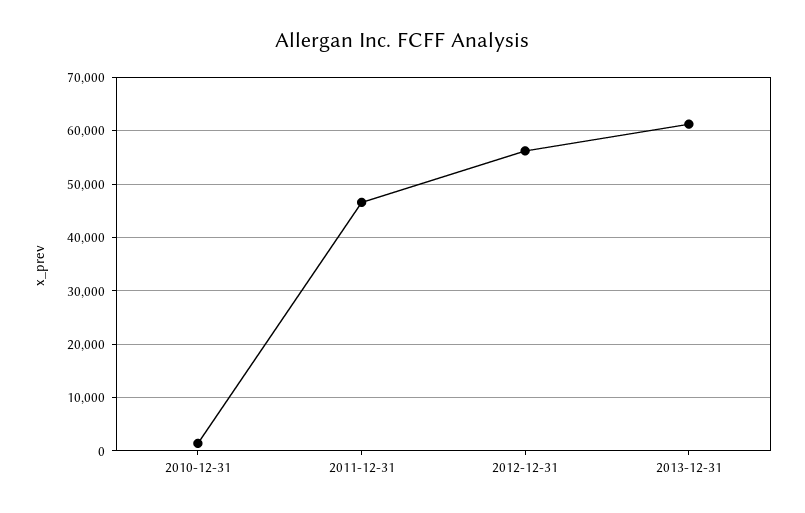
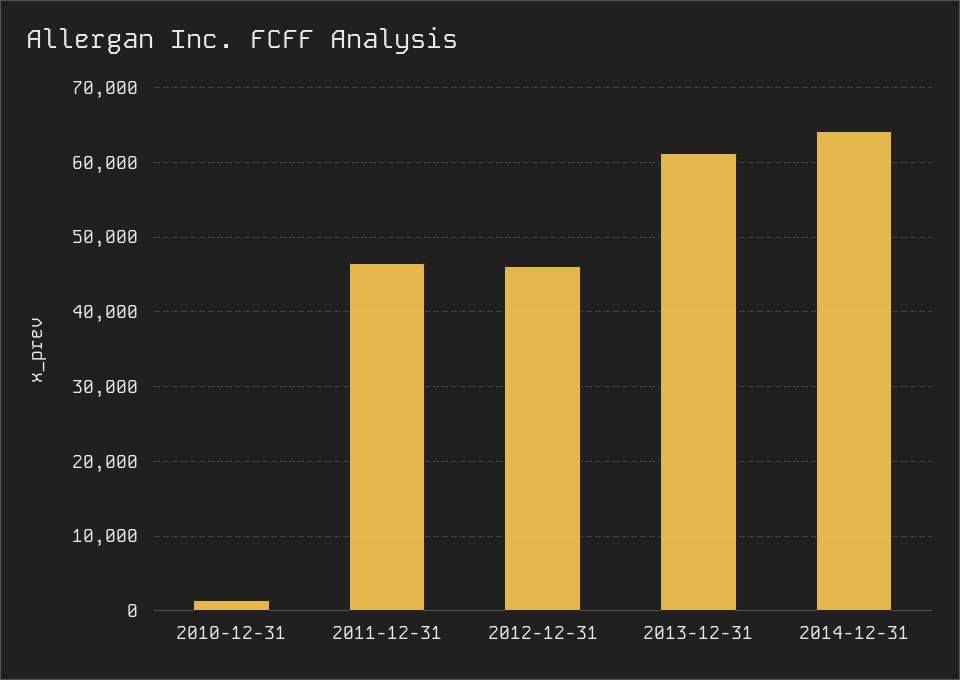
2012-12-31: 56000 -> 46000
2014-12-31: none -> 64000

